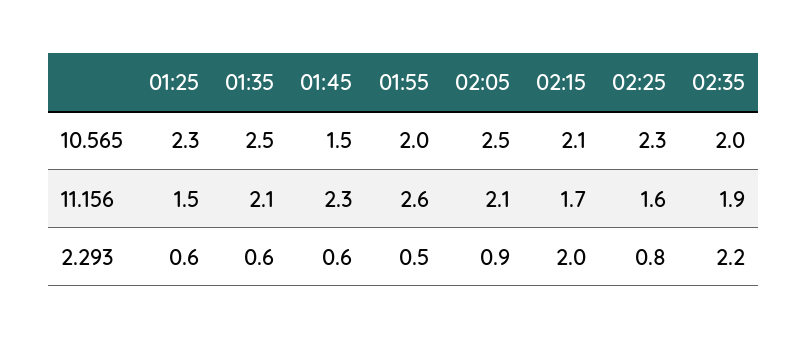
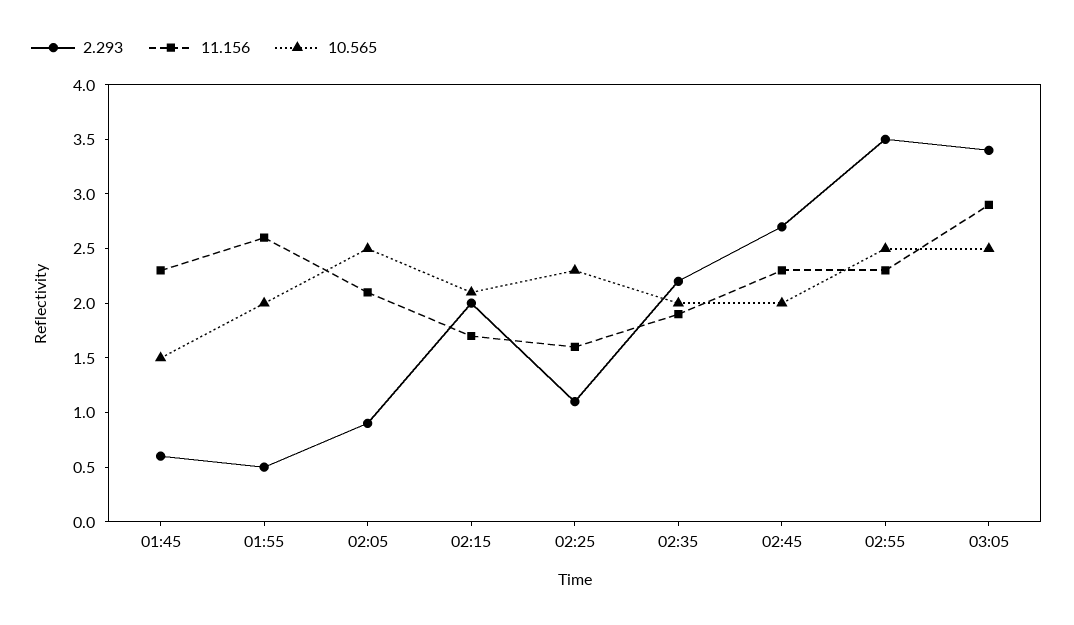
10.565, 01:25: 2.3 -> none
10.565, 01:35: 2.5 -> none
11.156, 01:25: 1.5 -> none
11.156, 01:35: 2.1 -> none
2.293, 01:25: 0.6 -> none
2.293, 01:35: 0.6 -> none
2.293, 02:25: 0.8 -> 1.1
2.293, 02:45: none -> 2.7
11.156, 02:45: none -> 2.3
10.565, 02:45: none -> 2
2.293, 02:55: none -> 3.5
11.156, 02:55: none -> 2.3
10.565, 02:55: none -> 2.5
2.293, 03:05: none -> 3.4
11.156, 03:05: none -> 2.9
10.565, 03:05: none -> 2.5

